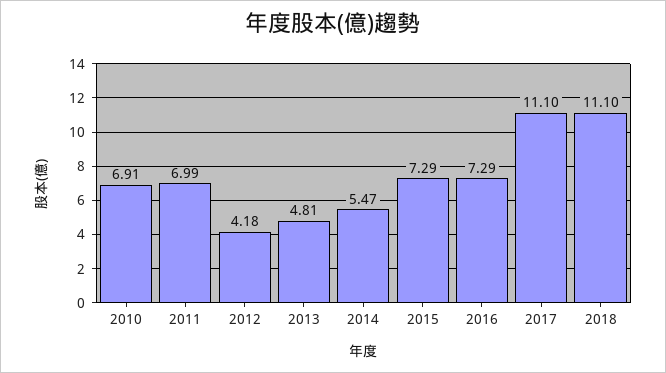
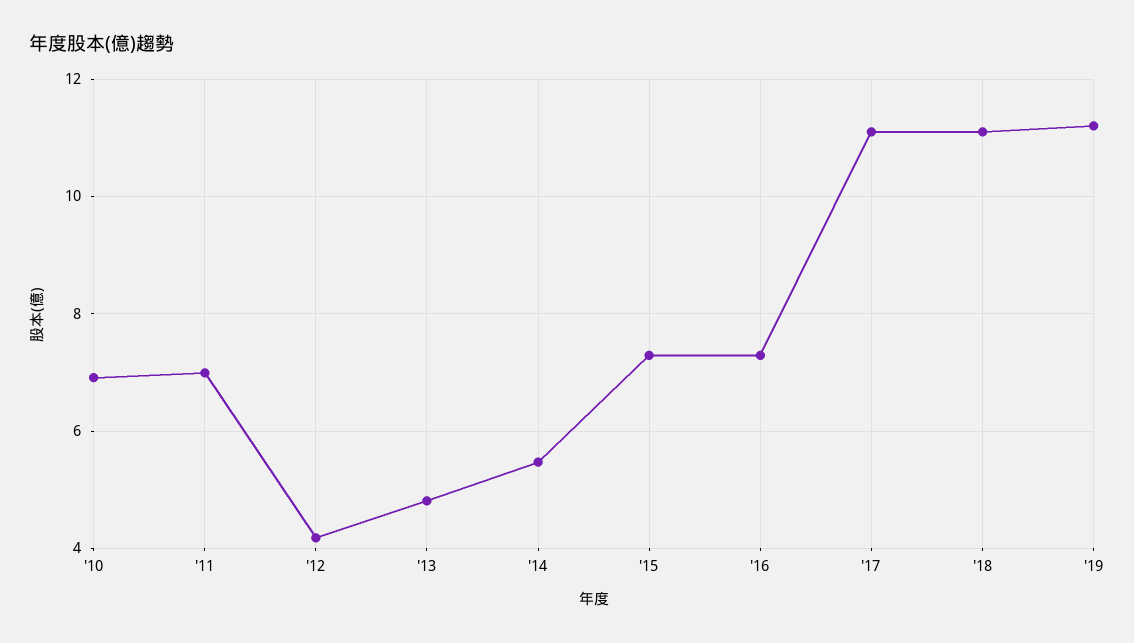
'19: none -> 11.2

